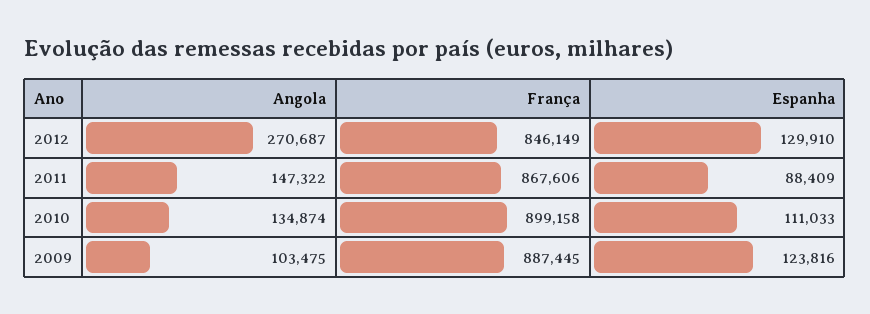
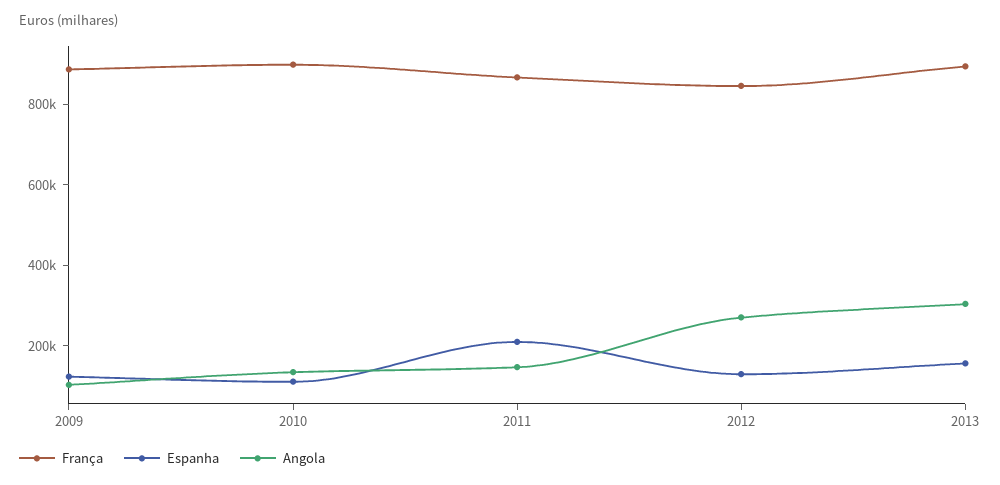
Espanha, 2011: 88409 -> 200000
França, 2013: none -> 900000
Espanha, 2013: none -> 150000
Angola, 2013: none -> 300000

